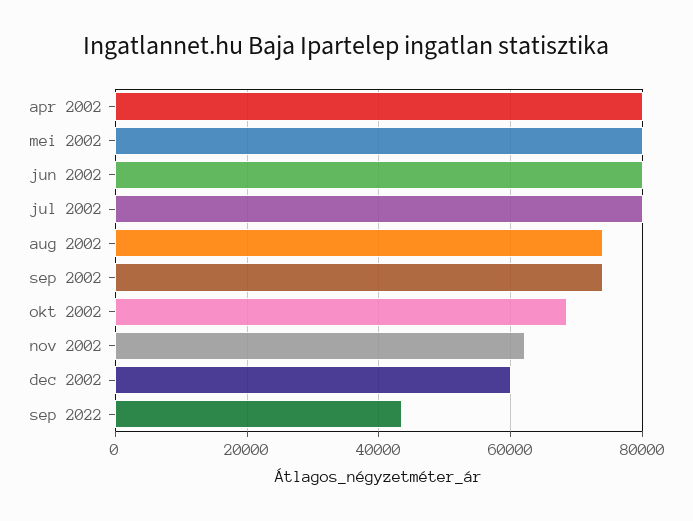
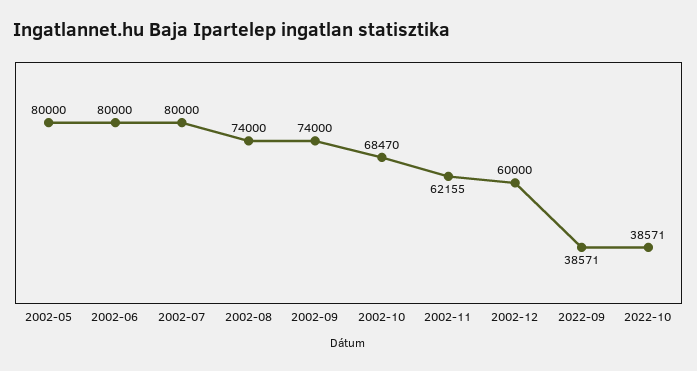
apr 2002: 80000 -> none
sep 2022: 44000 -> 38571
2022-10: none -> 38571

